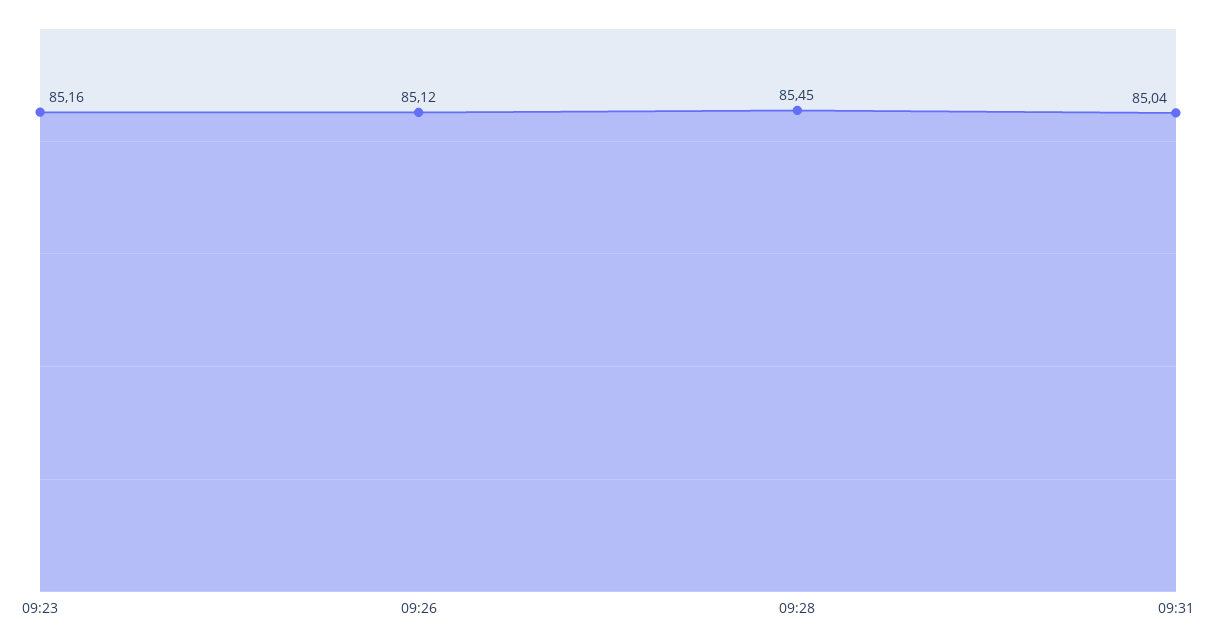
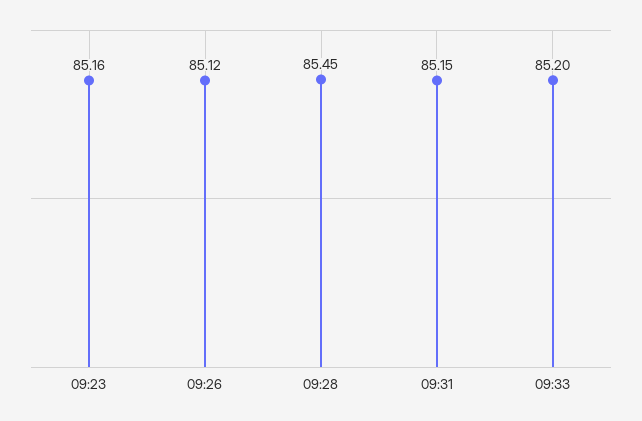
09:31: 85.04 -> 85.15
09:33: none -> 85.2

